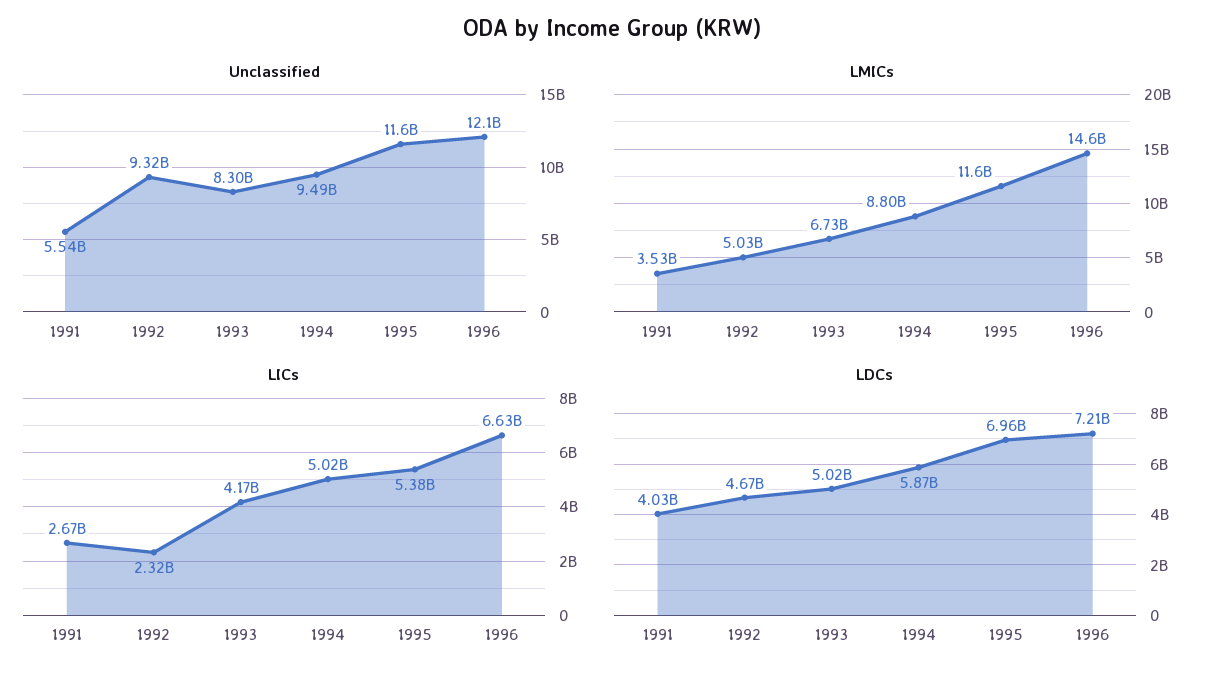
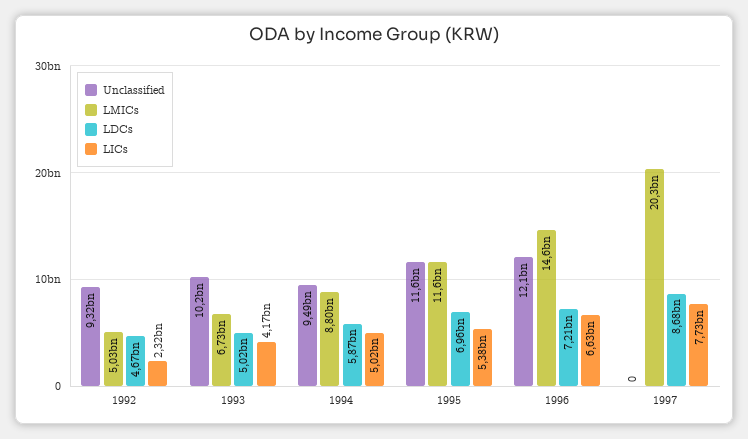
Unclassified, 1991: 5540000000 -> none
Unclassified, 1993: 8300000000 -> 10200000000
LMICs, 1991: 3530000000 -> none
LICs, 1991: 2670000000 -> none
LDCs, 1991: 4030000000 -> none
Unclassified, 1997: none -> 0
LMICs, 1997: none -> 20300000000
LDCs, 1997: none -> 8680000000
LICs, 1997: none -> 7730000000

